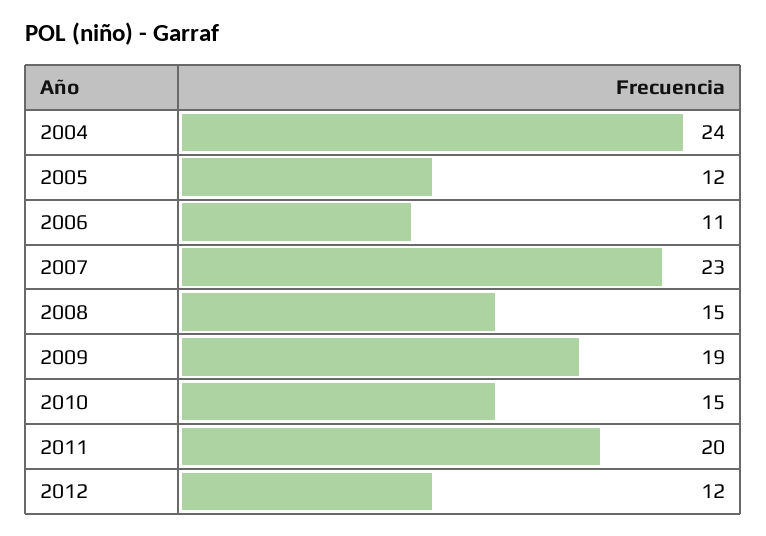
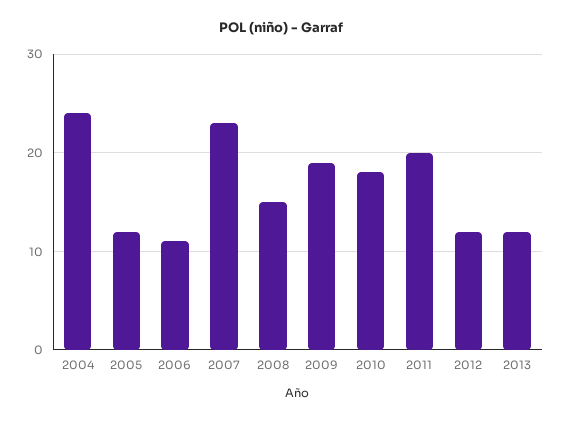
2010: 15 -> 18
2013: none -> 12

